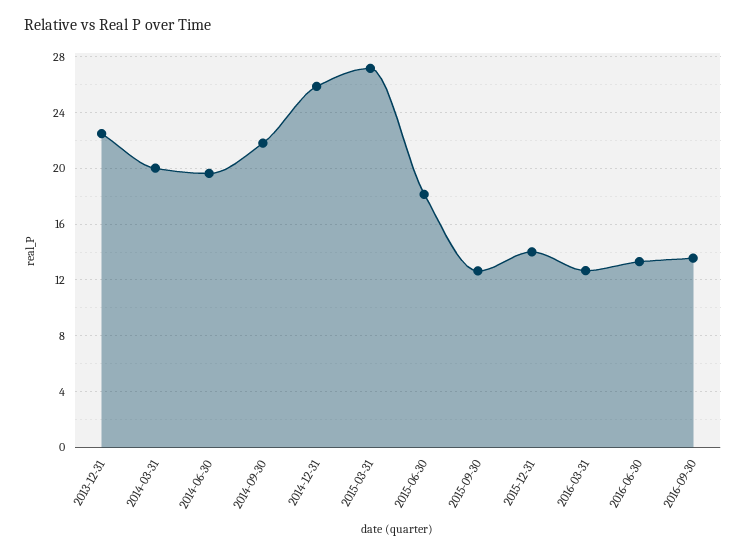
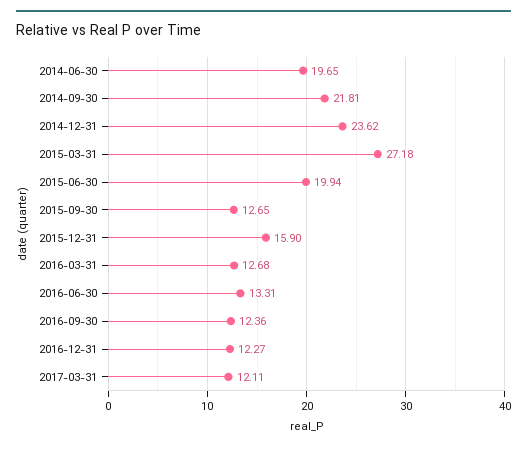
2013-12-31: 22.5 -> none
2014-03-31: 20 -> none
2014-12-31: 26 -> 23.62
2015-06-30: 18 -> 19.94
2015-12-31: 14 -> 15.9
2016-09-30: 13.5 -> 12.36
2016-12-31: none -> 12.27
2017-03-31: none -> 12.11

